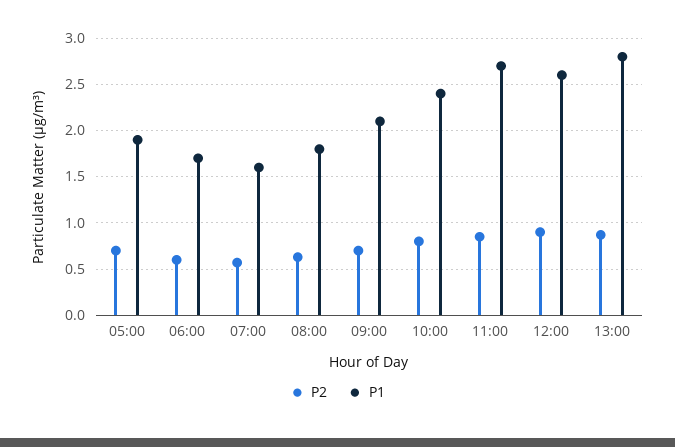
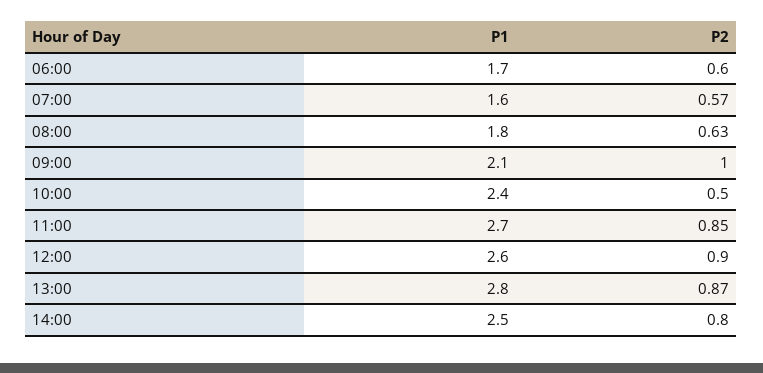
P2, 05:00: 0.7 -> none
P1, 05:00: 1.9 -> none
P2, 09:00: 0.7 -> 1
P2, 10:00: 0.8 -> 0.5
P1, 14:00: none -> 2.5
P2, 14:00: none -> 0.8

